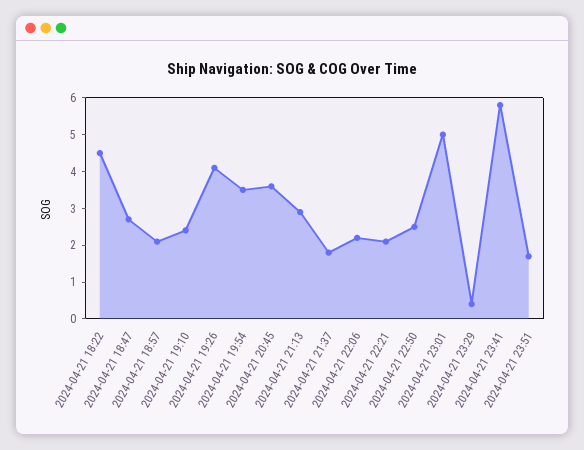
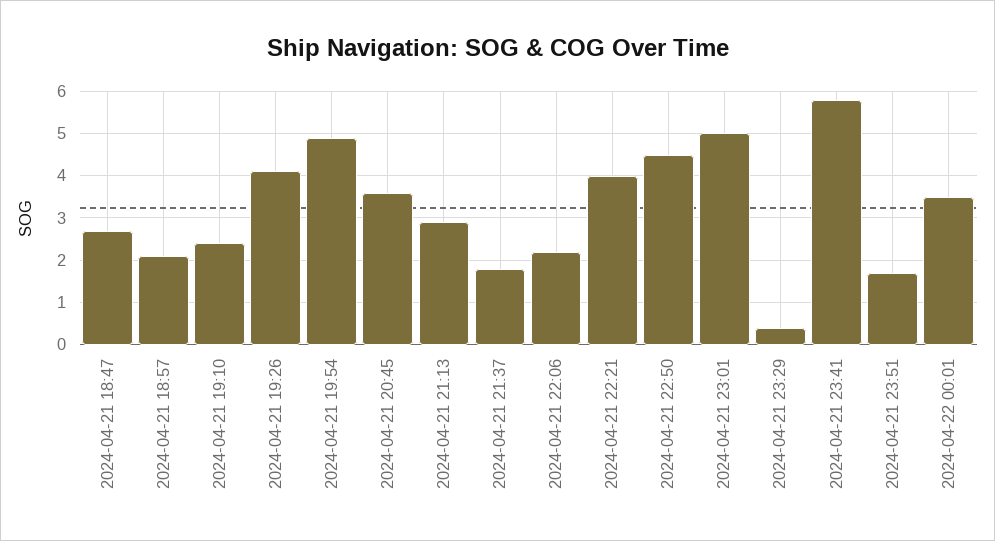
2024-04-21 18:22: 4.5 -> none
2024-04-21 19:54: 3.5 -> 5
2024-04-21 22:21: 2 -> 4
2024-04-21 22:50: 2.5 -> 4.5
2024-04-22 00:01: none -> 3.5

